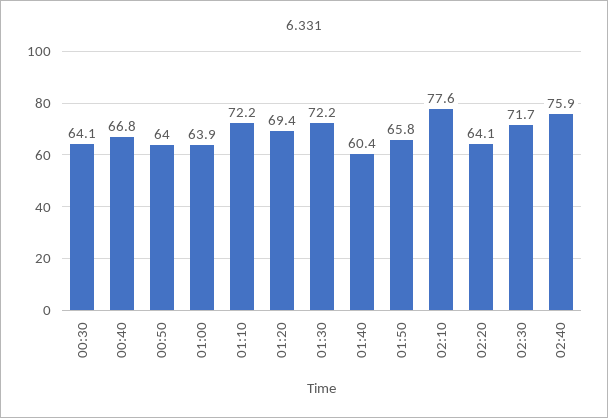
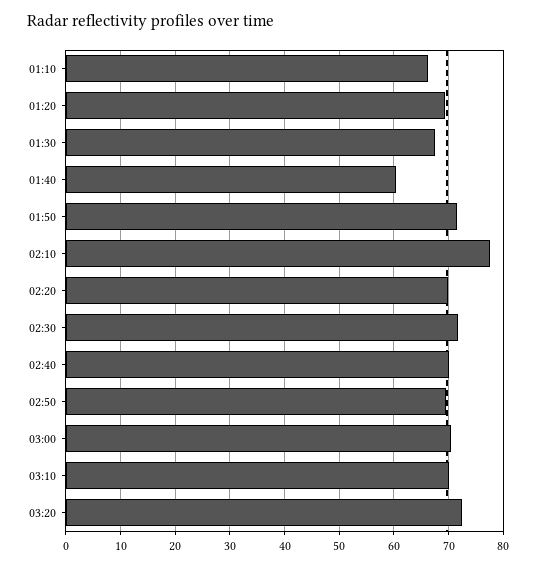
00:30: 64.1 -> none
00:40: 66.8 -> none
00:50: 64 -> none
01:00: 63.9 -> none
01:10: 72.2 -> 66
01:30: 72.2 -> 68
01:50: 65.8 -> 72
02:20: 64.1 -> 70
02:40: 75.9 -> 70
02:50: none -> 70
03:00: none -> 70
03:10: none -> 70
03:20: none -> 72

